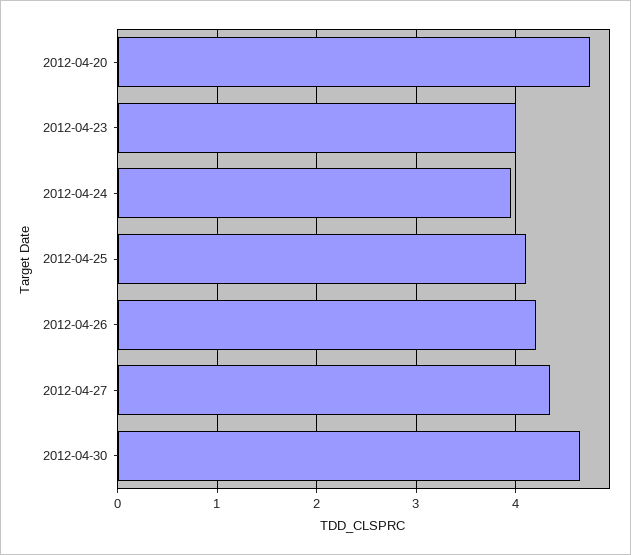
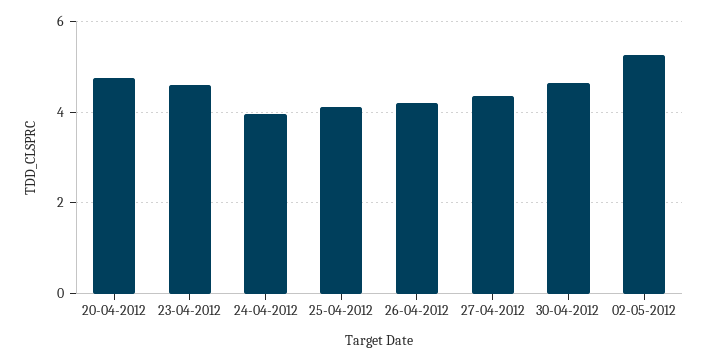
2012-04-23: 4 -> 4.6
02-05-2012: none -> 5.2

